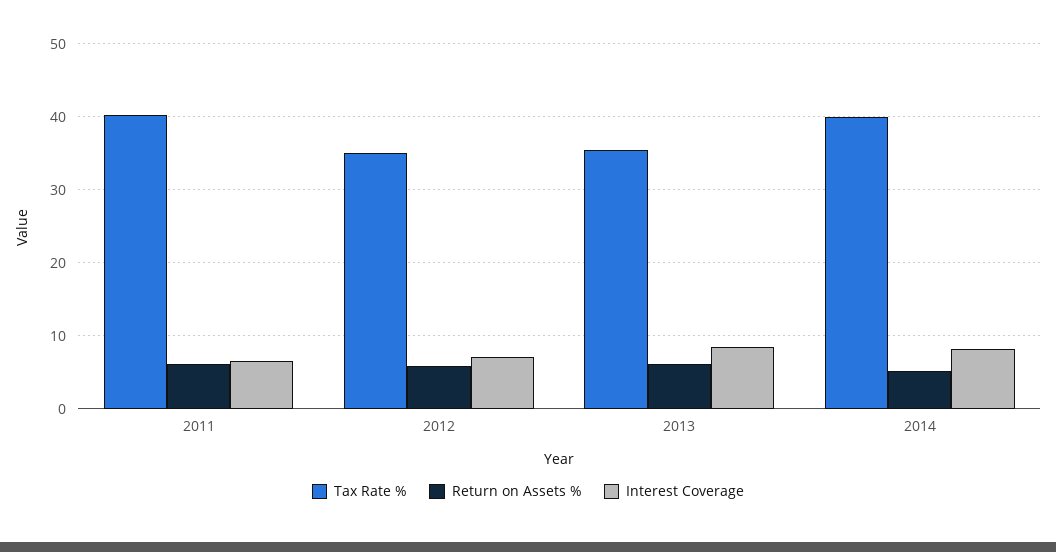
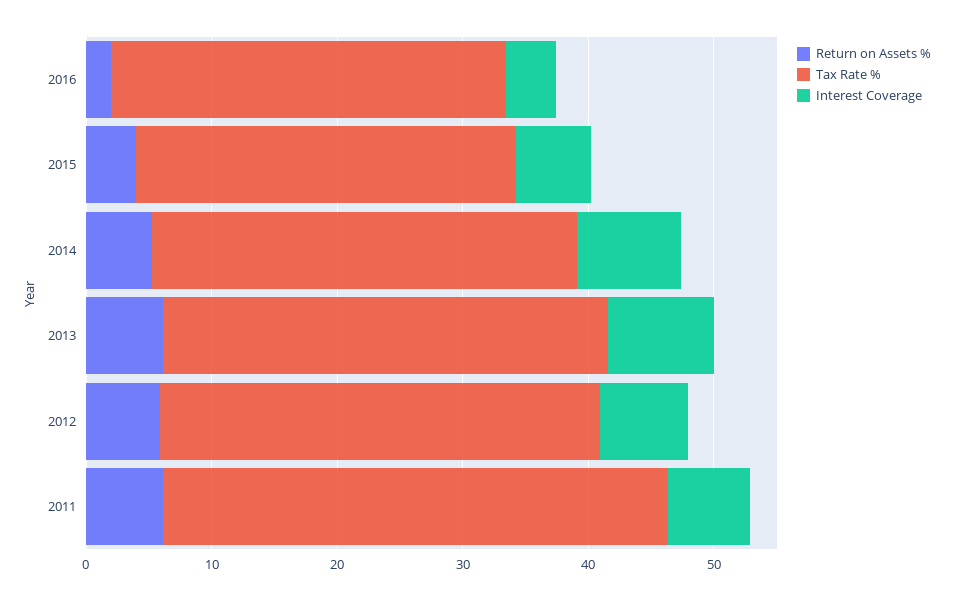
Tax Rate %, 2014: 40 -> 34
Return on Assets %, 2016: none -> 2
Tax Rate %, 2016: none -> 32
Interest Coverage, 2016: none -> 4
Return on Assets %, 2015: none -> 4
Tax Rate %, 2015: none -> 30
Interest Coverage, 2015: none -> 6

